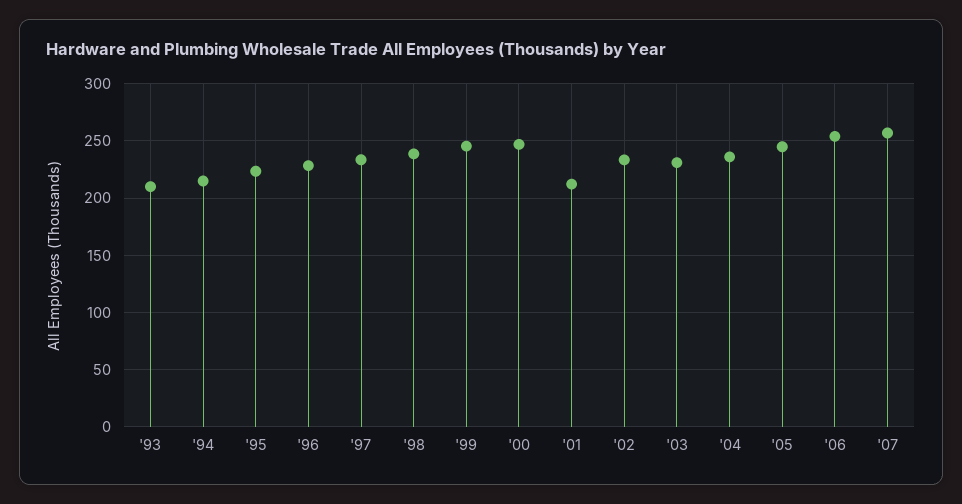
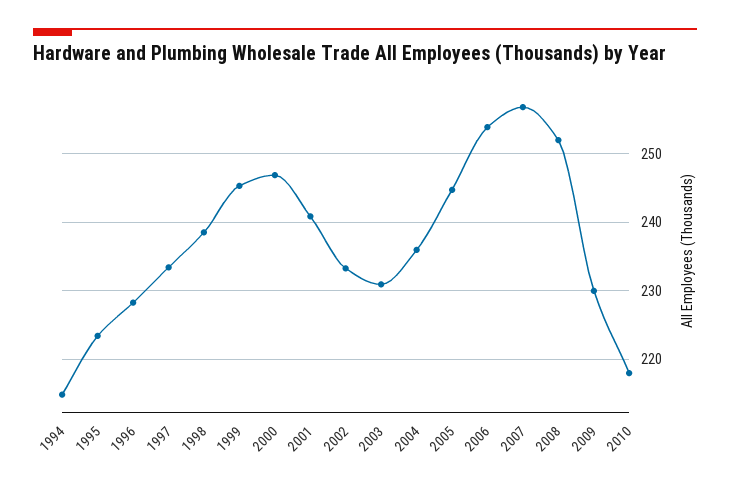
'93: 210 -> none
'01: 210 -> 241
2008: none -> 252
2009: none -> 230
2010: none -> 218

